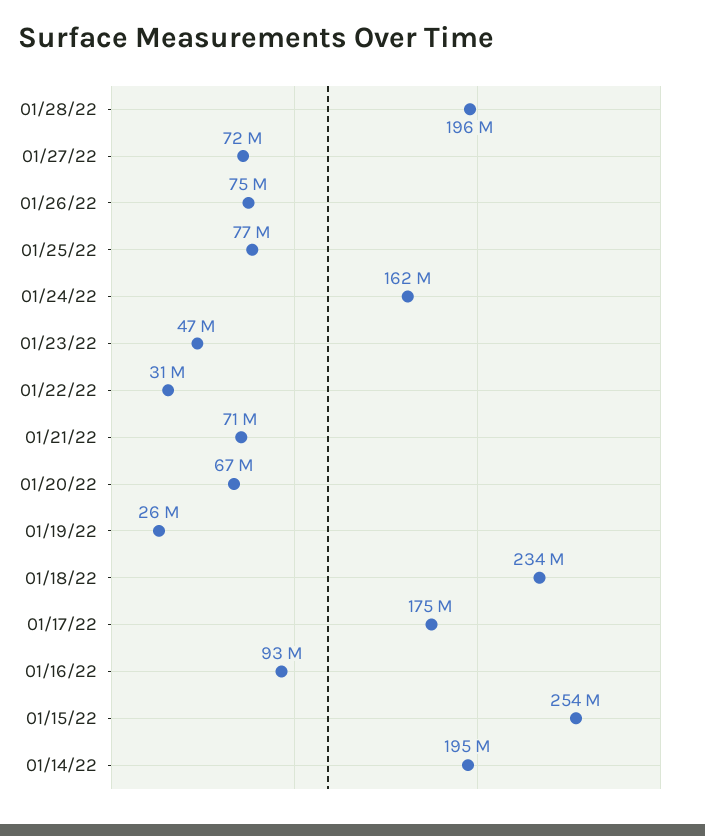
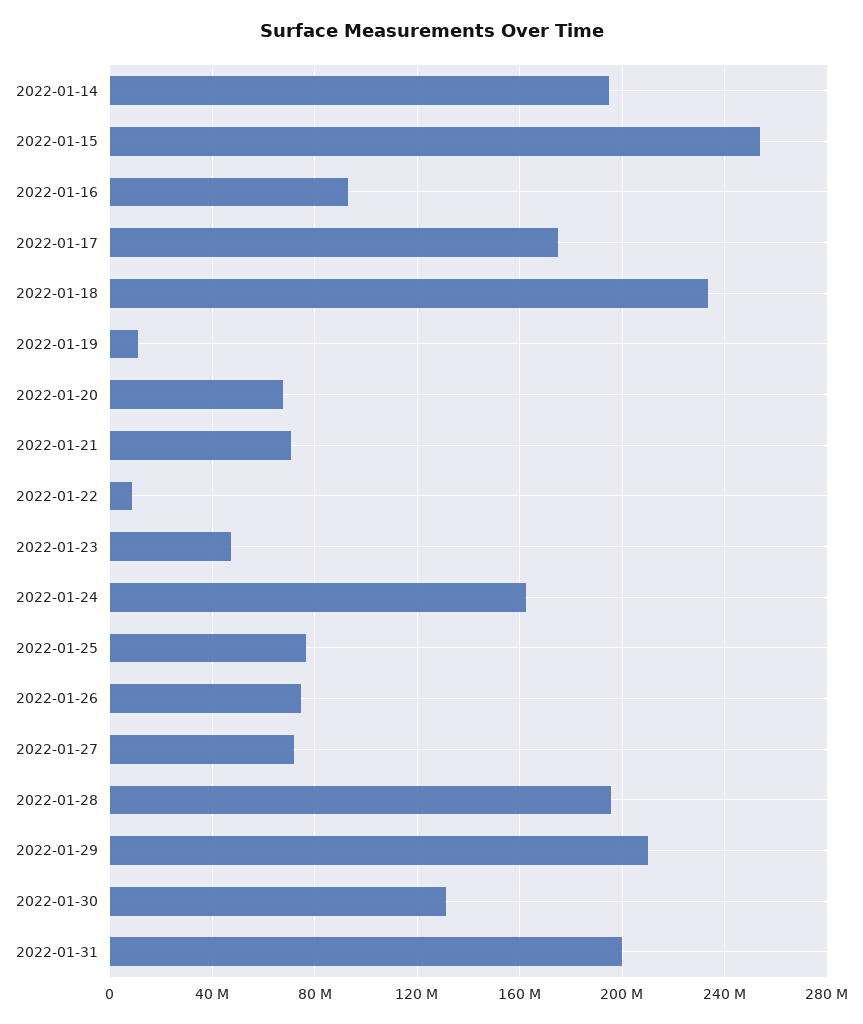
01/22/22: 31000000 -> 10000000
01/19/22: 26000000 -> 10000000
2022-01-29: none -> 210000000
2022-01-30: none -> 130000000
2022-01-31: none -> 200000000

